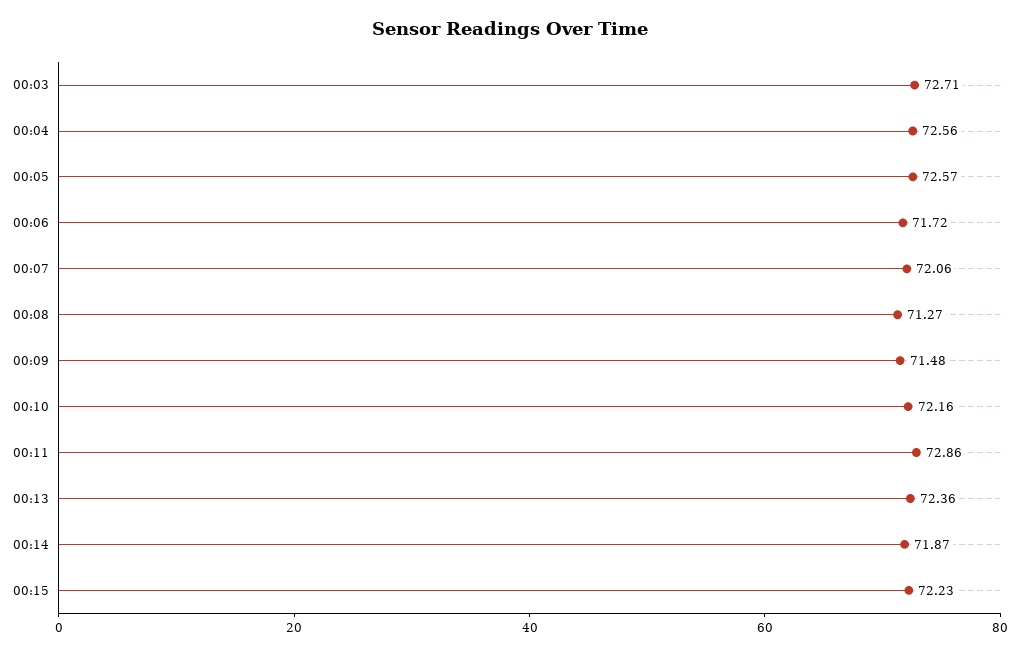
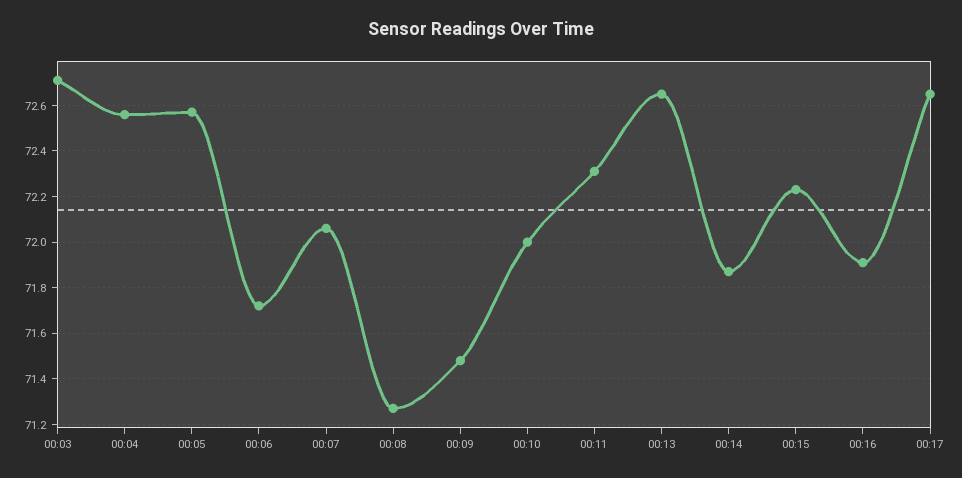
00:10: 72.16 -> 72
00:11: 72.86 -> 72.3
00:13: 72.36 -> 72.65
00:16: none -> 71.9
00:17: none -> 72.65

